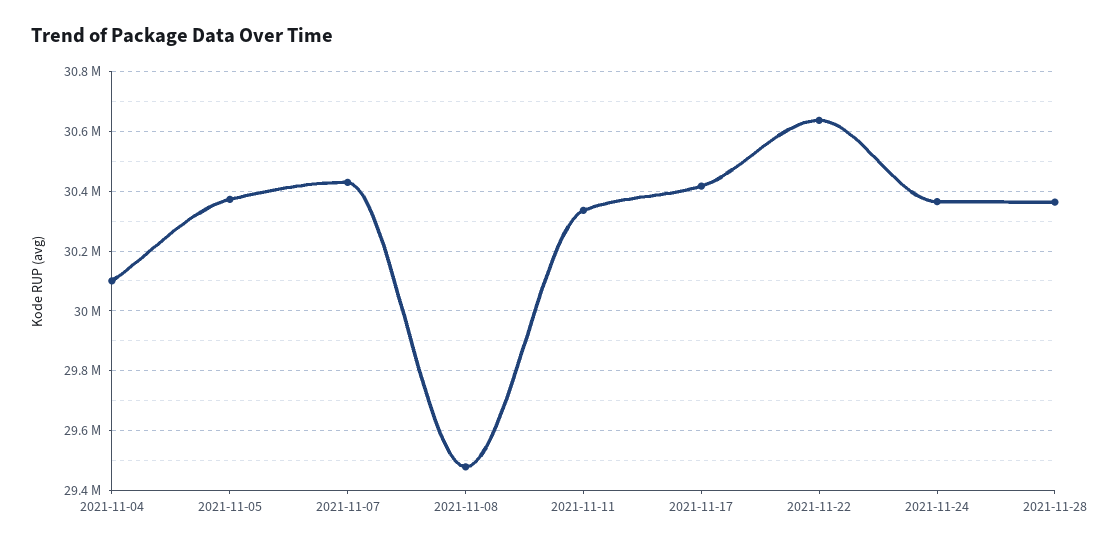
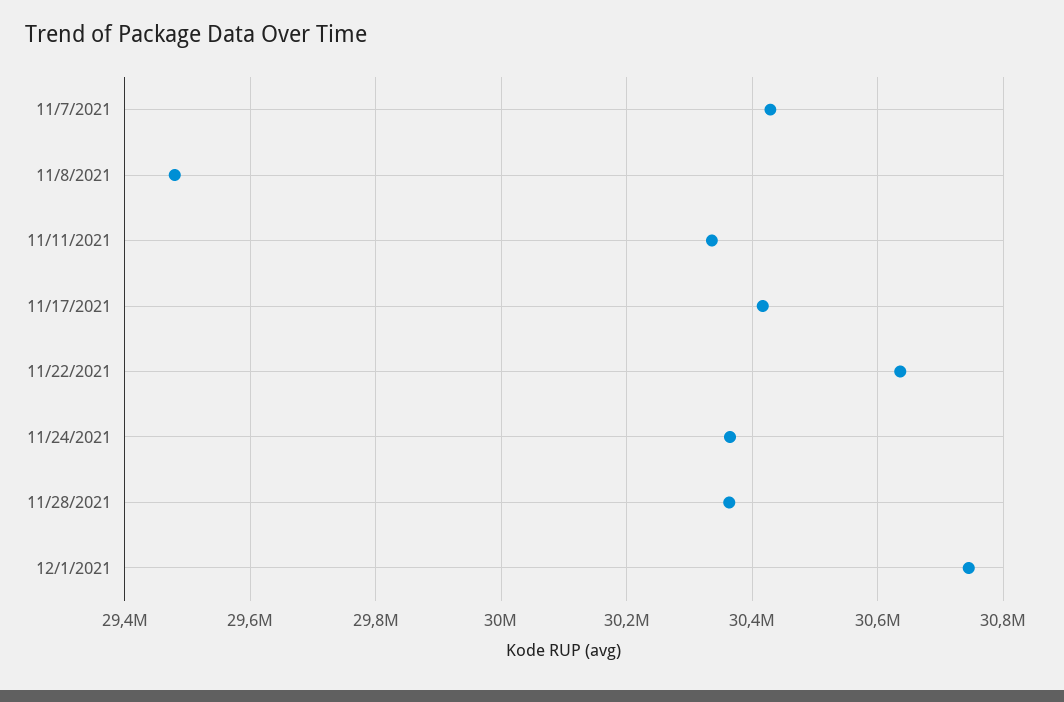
2021-11-04: 30100000 -> none
2021-11-05: 30375000 -> none
12/1/2021: none -> 30740000

